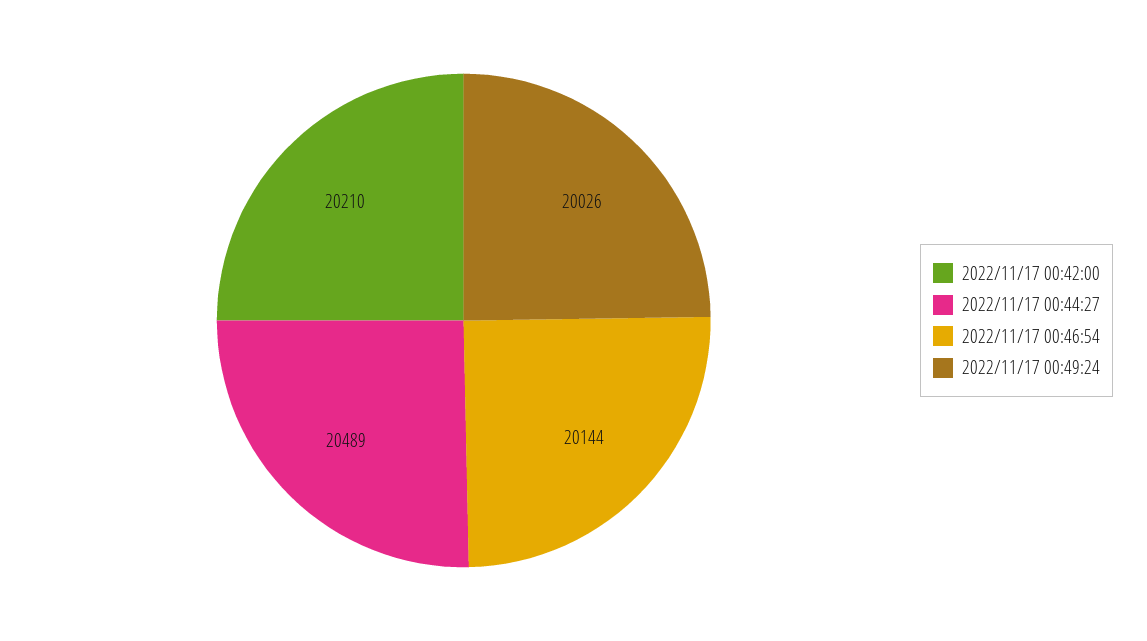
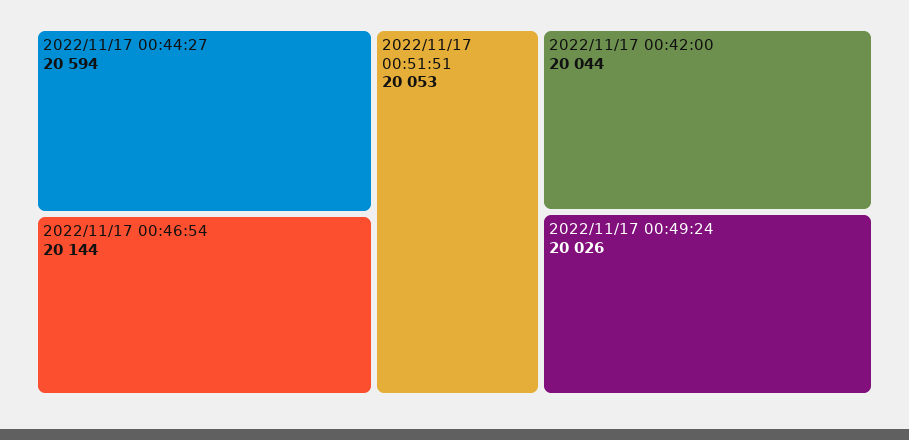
2022/11/17 00:42:00: 20210 -> 20044
2022/11/17 00:44:27: 20489 -> 20594
2022/11/17 00:51:51: none -> 20053

